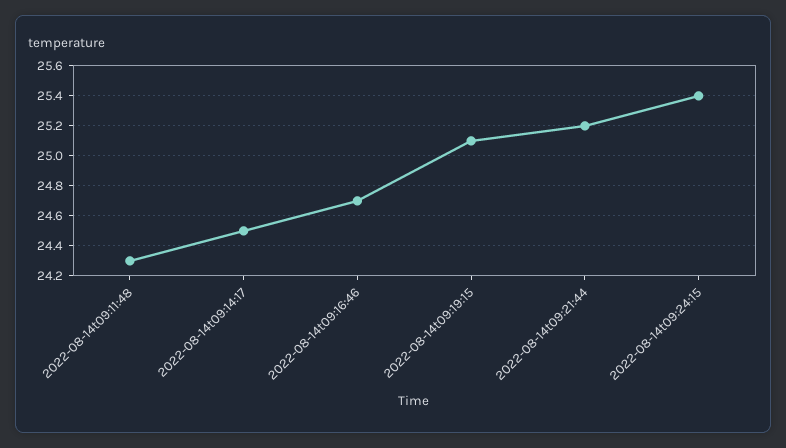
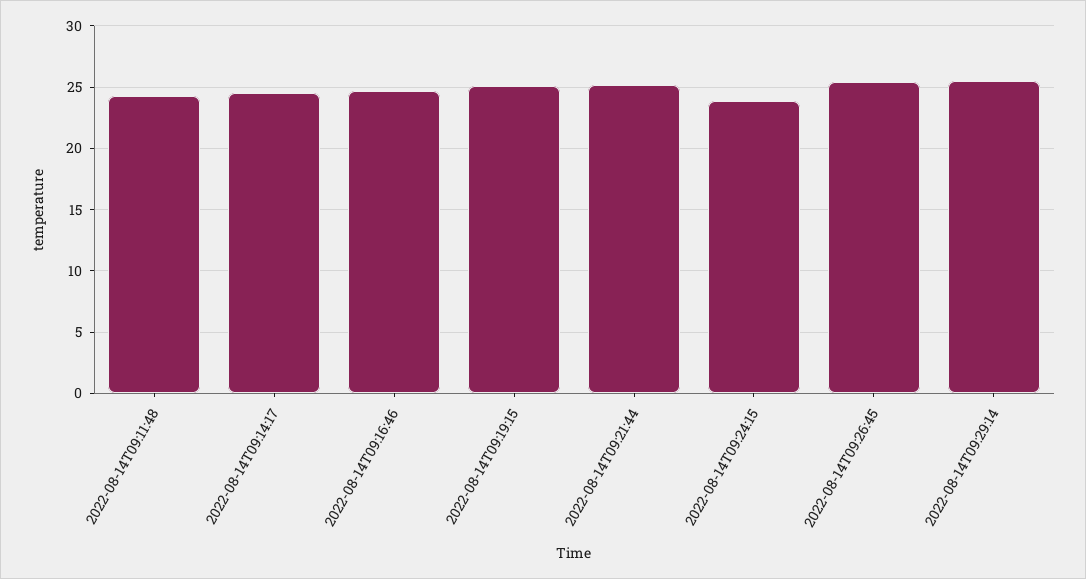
2022-08-14t09:24:15: 25.4 -> 24
2022-08-14T09:26:45: none -> 25.5
2022-08-14T09:29:14: none -> 25.5

